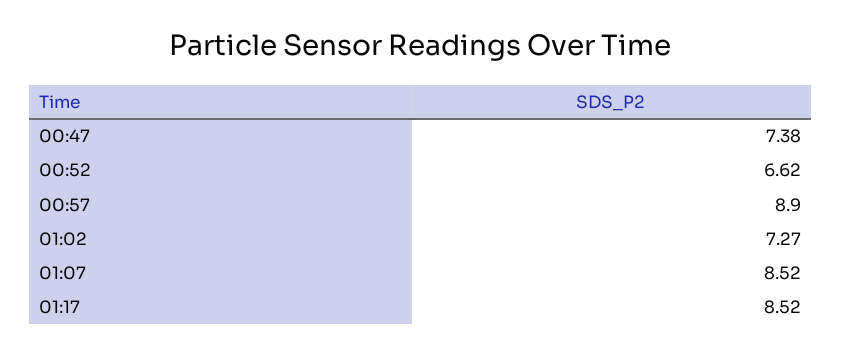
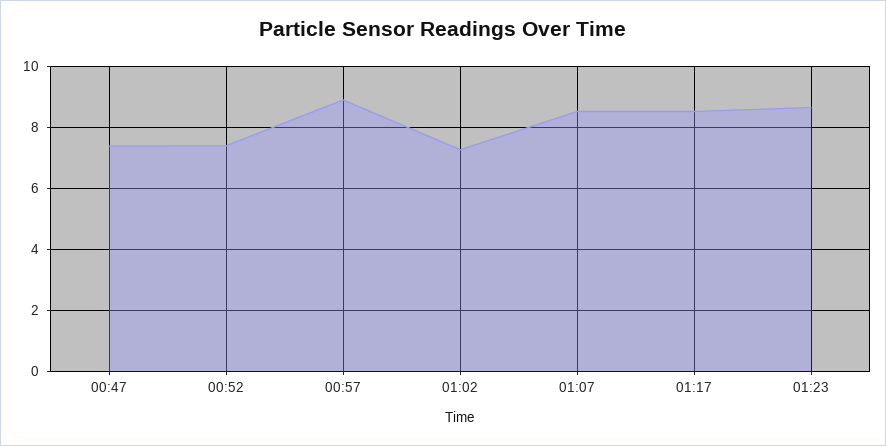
00:52: 6.62 -> 7.4
01:23: none -> 8.6

